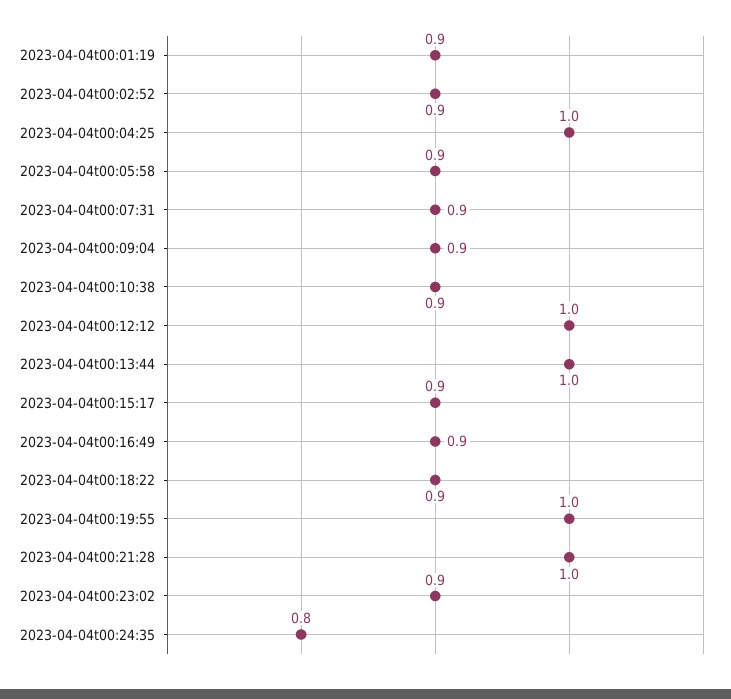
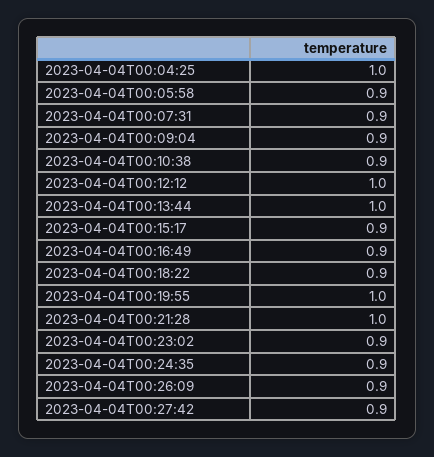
2023-04-04t00:01:19: 0.9 -> none
2023-04-04t00:02:52: 0.9 -> none
2023-04-04t00:24:35: 0.8 -> 0.9
2023-04-04T00:26:09: none -> 0.9
2023-04-04T00:27:42: none -> 0.9

